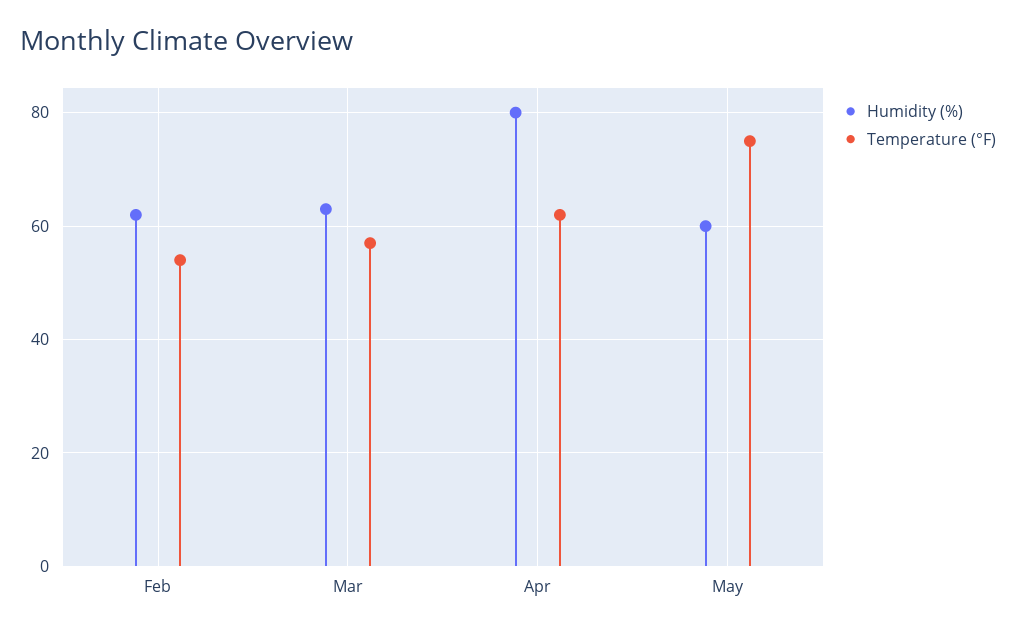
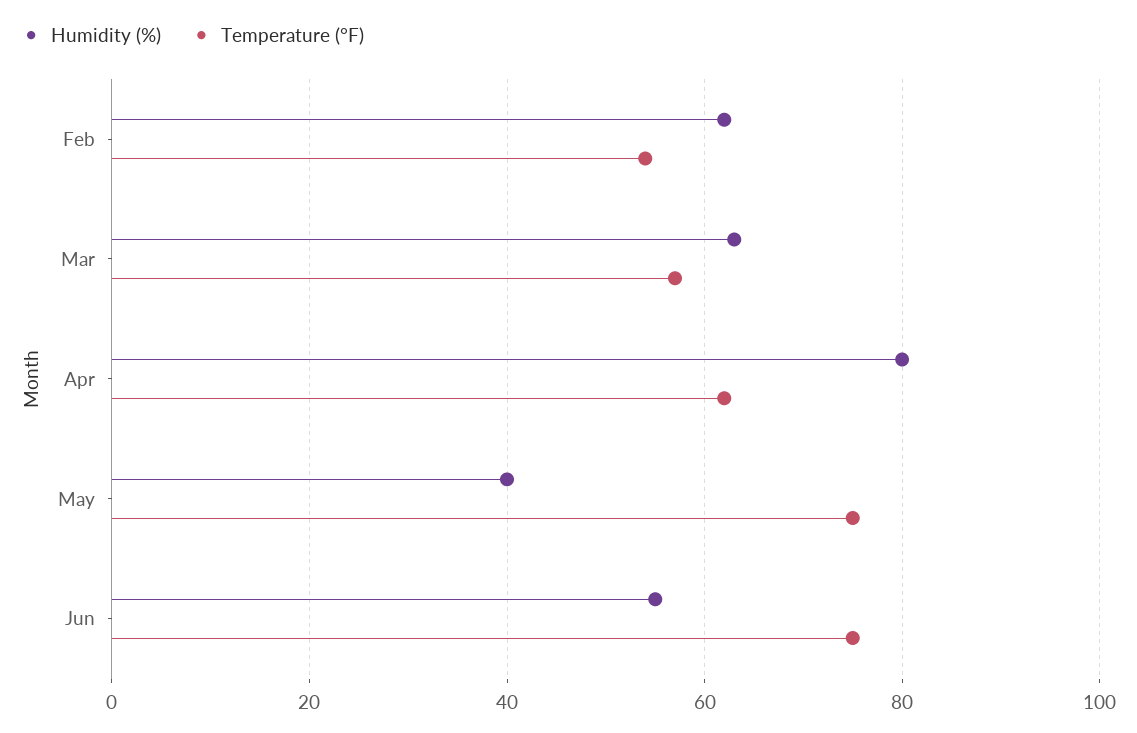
Humidity (%), May: 60 -> 40
Humidity (%), Jun: none -> 55
Temperature (°F), Jun: none -> 75

